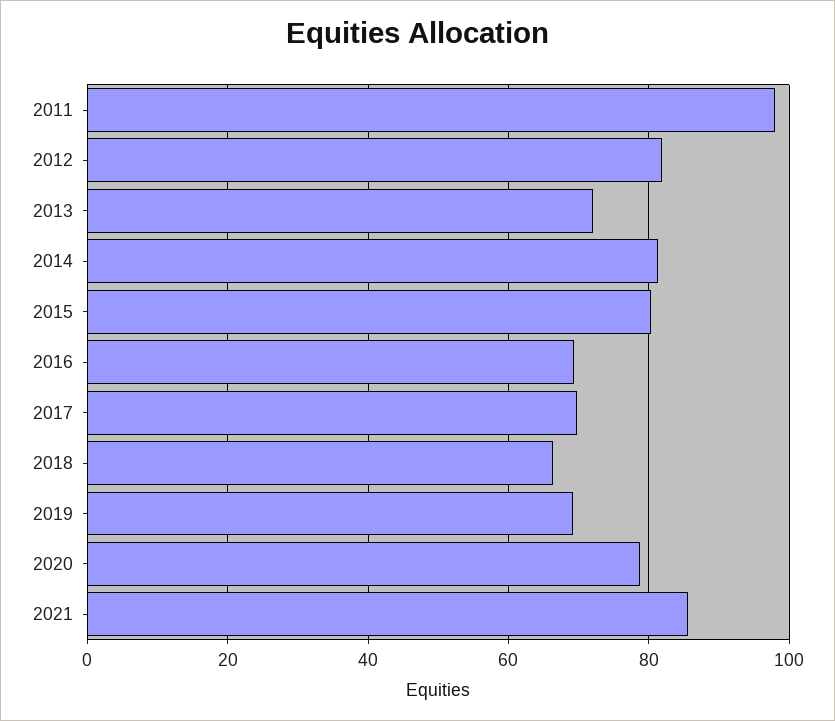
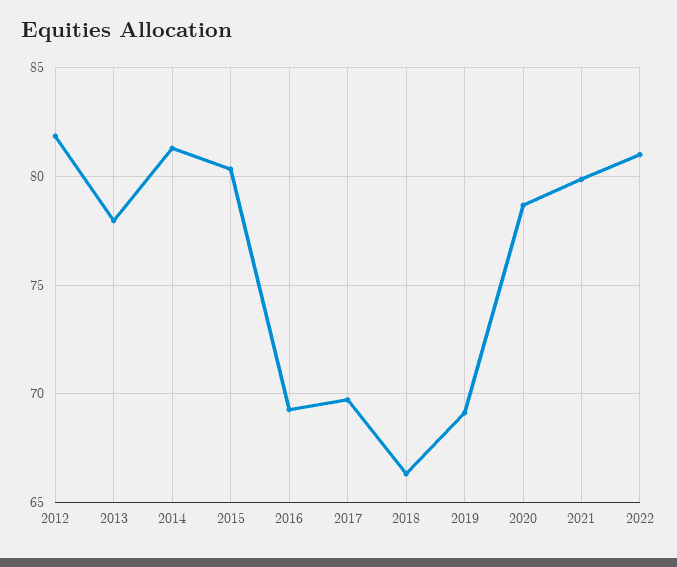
2011: 98 -> none
2013: 72 -> 78
2021: 86 -> 80
2022: none -> 81

